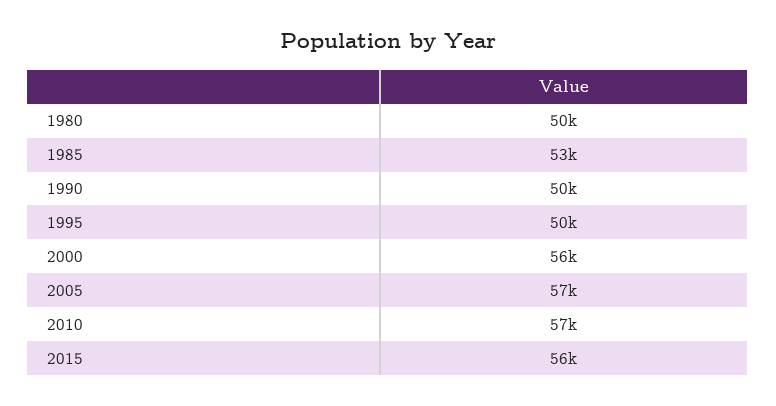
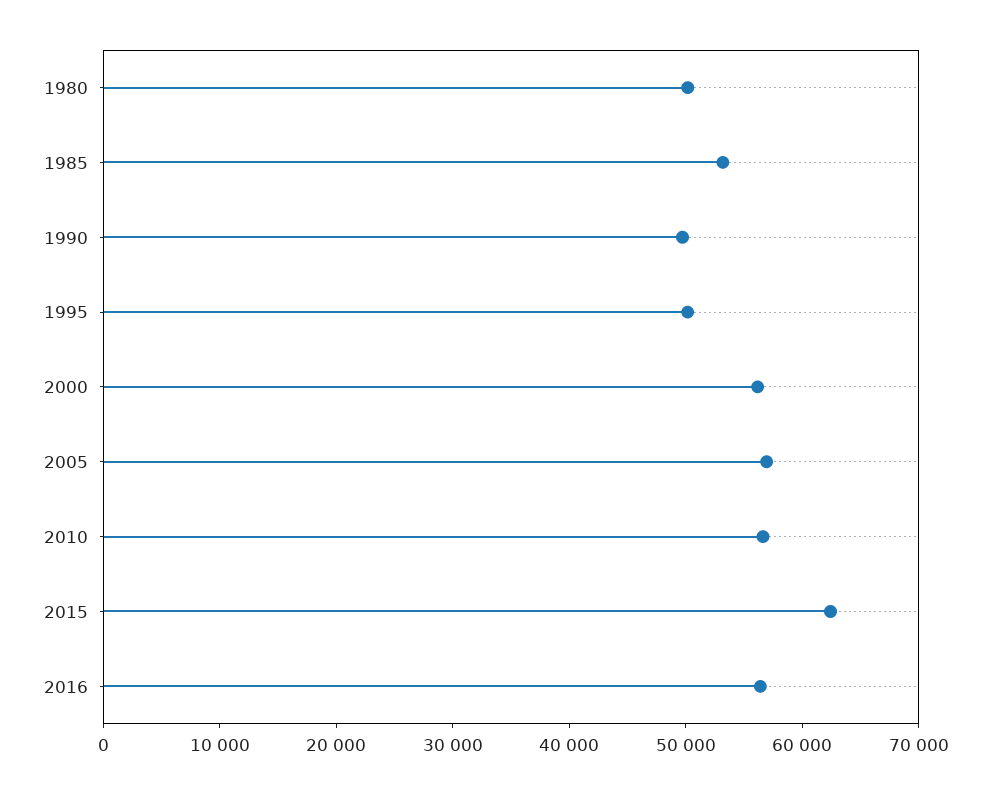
2015: 56000 -> 62000
2016: none -> 56000

